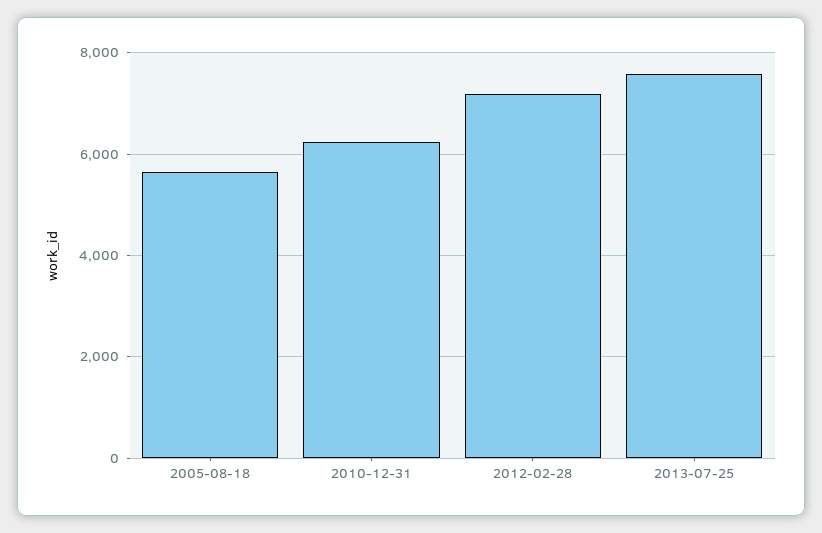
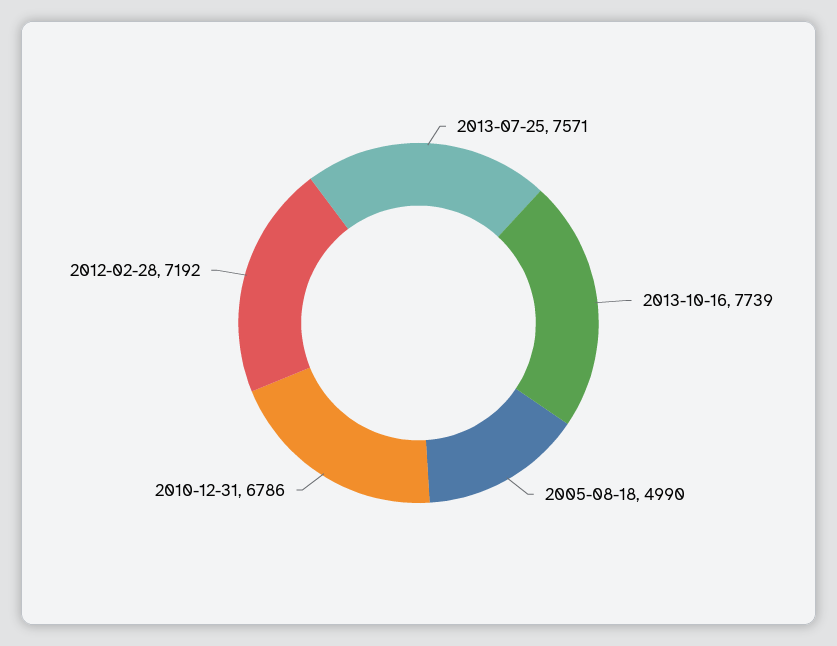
2005-08-18: 5600 -> 4990
2010-12-31: 6200 -> 6786
2013-10-16: none -> 7739

